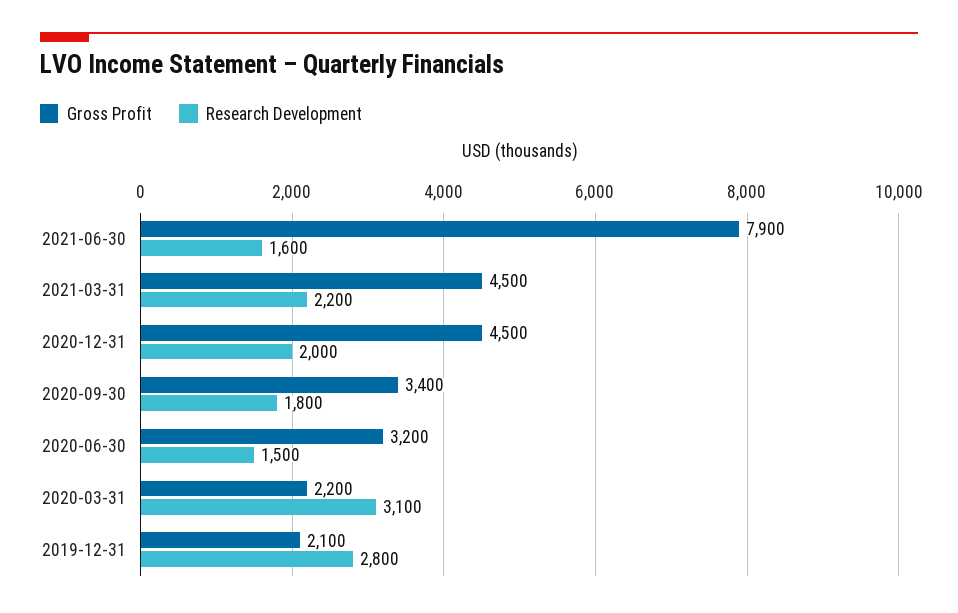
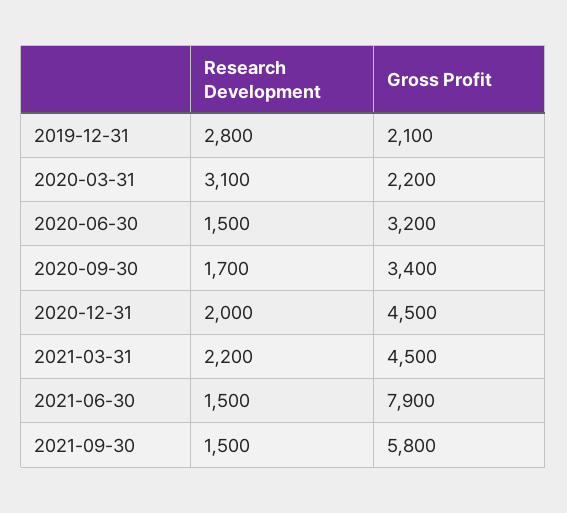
Research Development, 2021-06-30: 1600 -> 1500
Research Development, 2020-09-30: 1800 -> 1700
Research Development, 2021-09-30: none -> 1500
Gross Profit, 2021-09-30: none -> 5800

